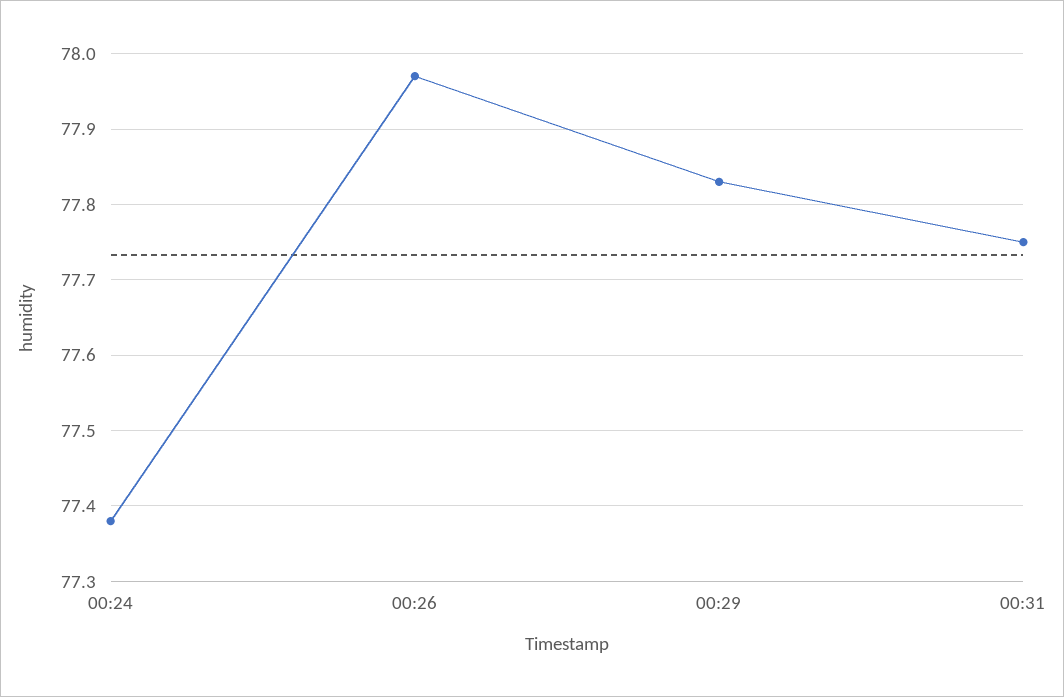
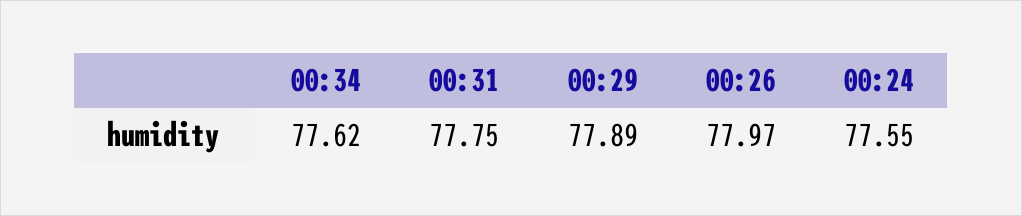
00:24: 77.38 -> 77.55
00:29: 77.83 -> 77.89
00:34: none -> 77.62

